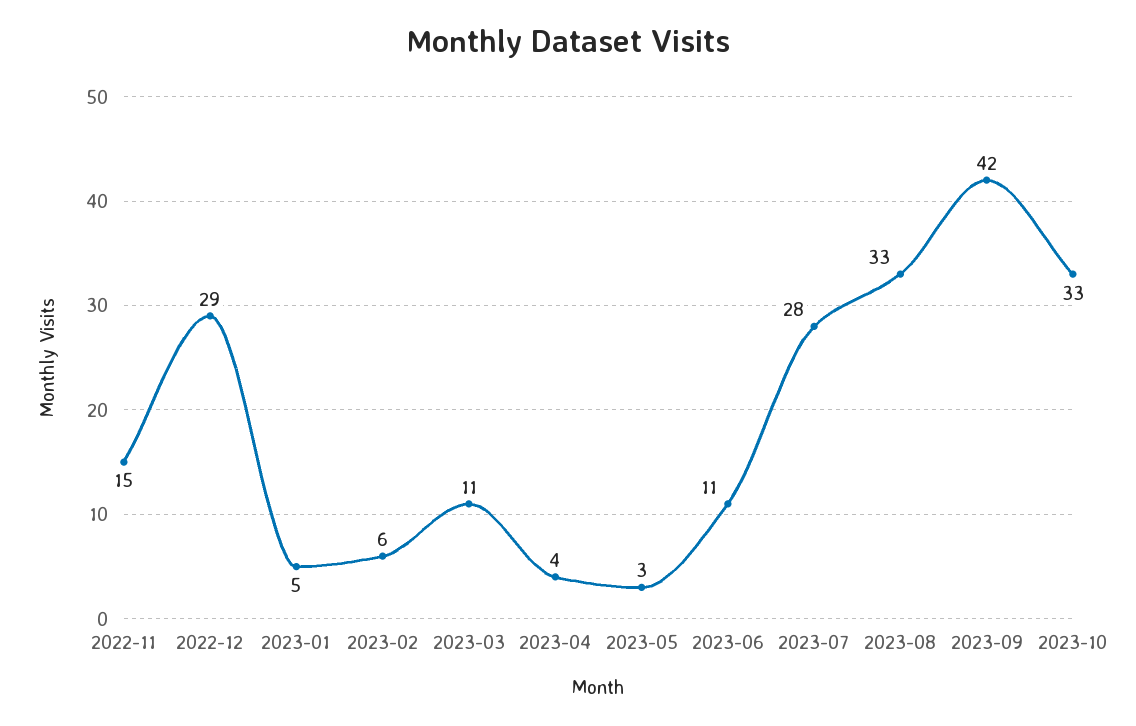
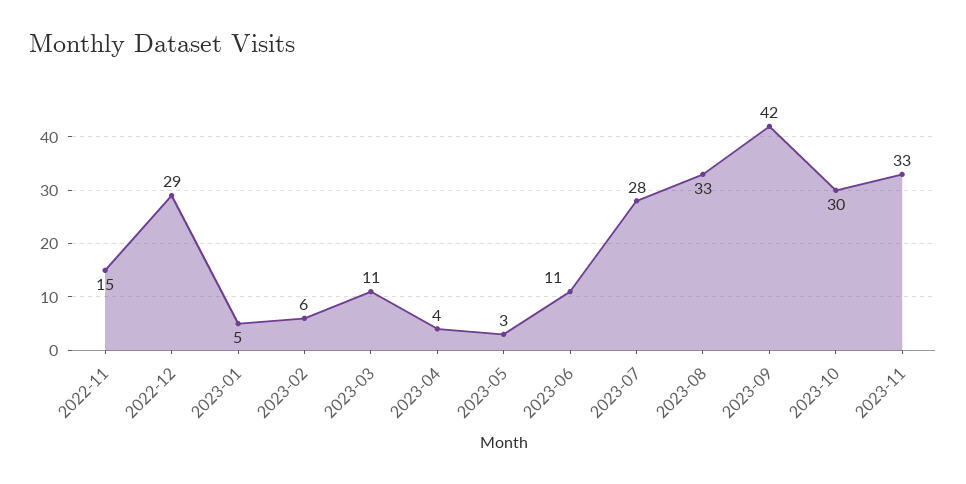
2023-10: 33 -> 30
2023-11: none -> 33

